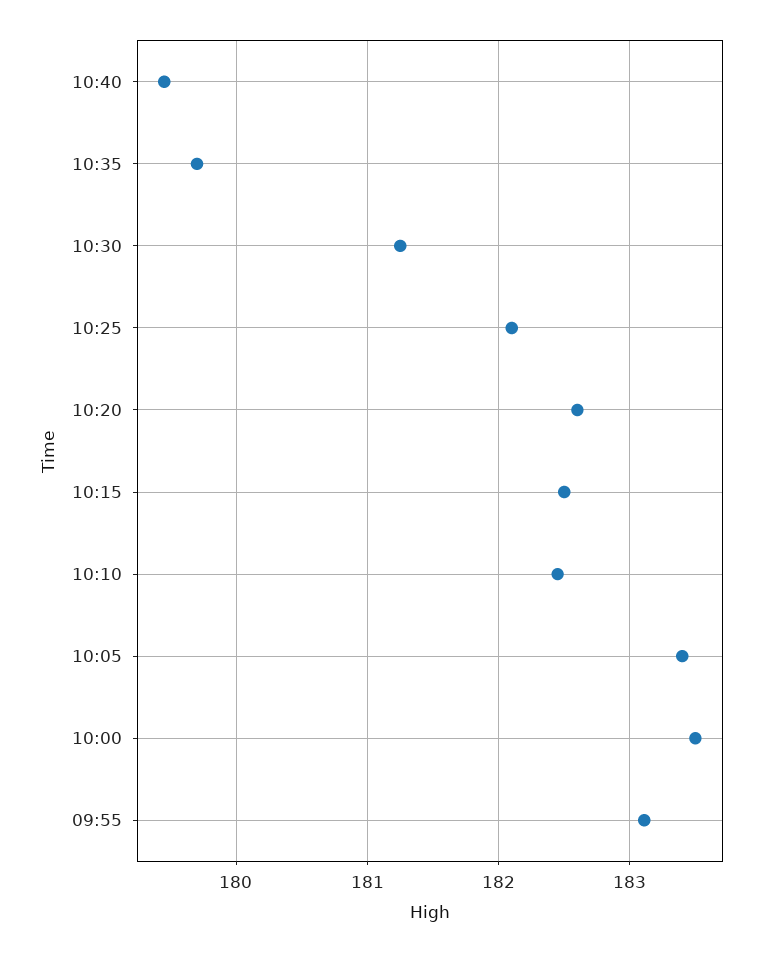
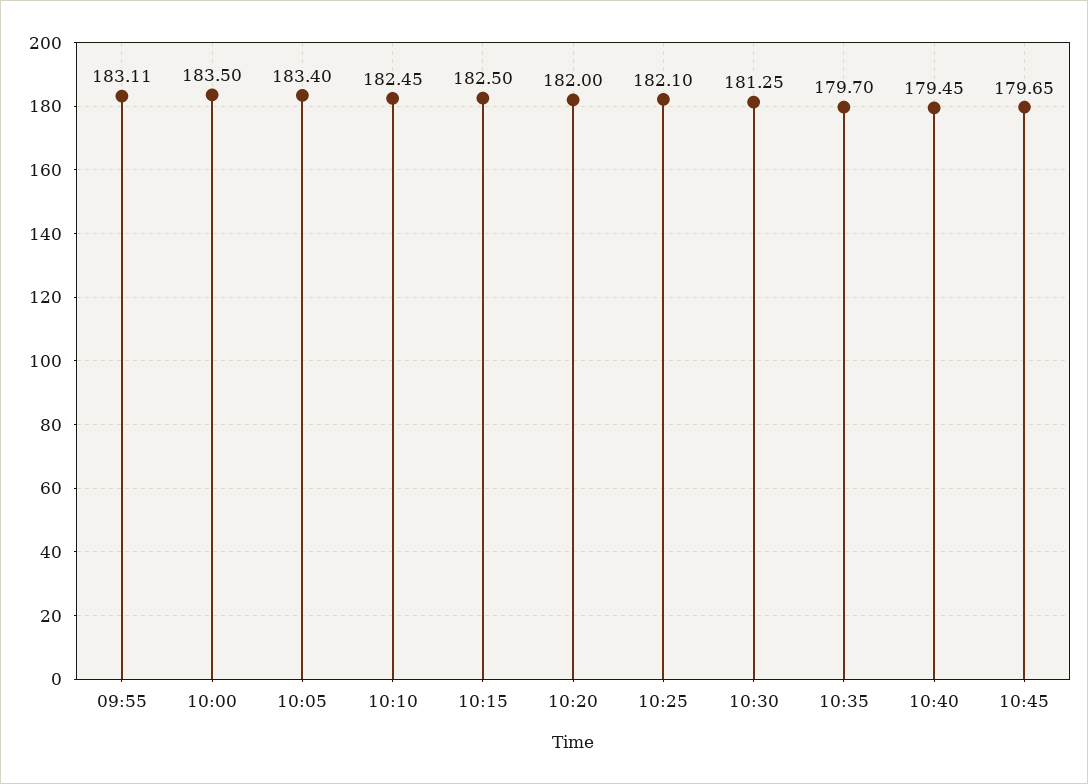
10:20: 182.6 -> 182
10:45: none -> 179.65

